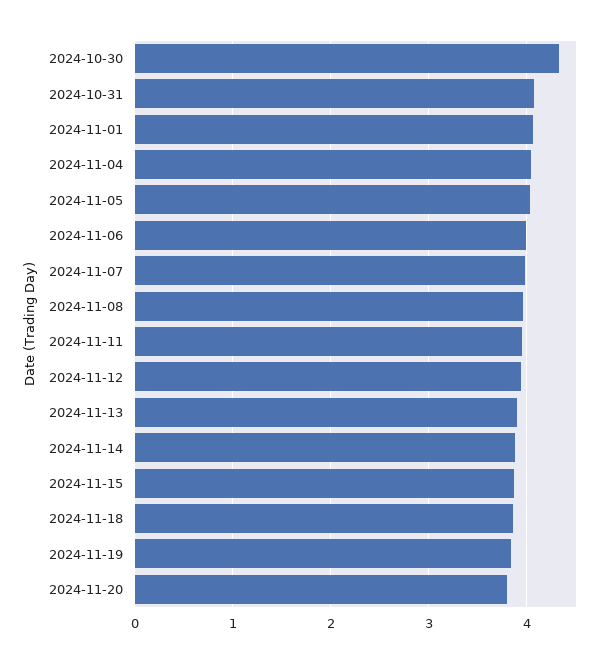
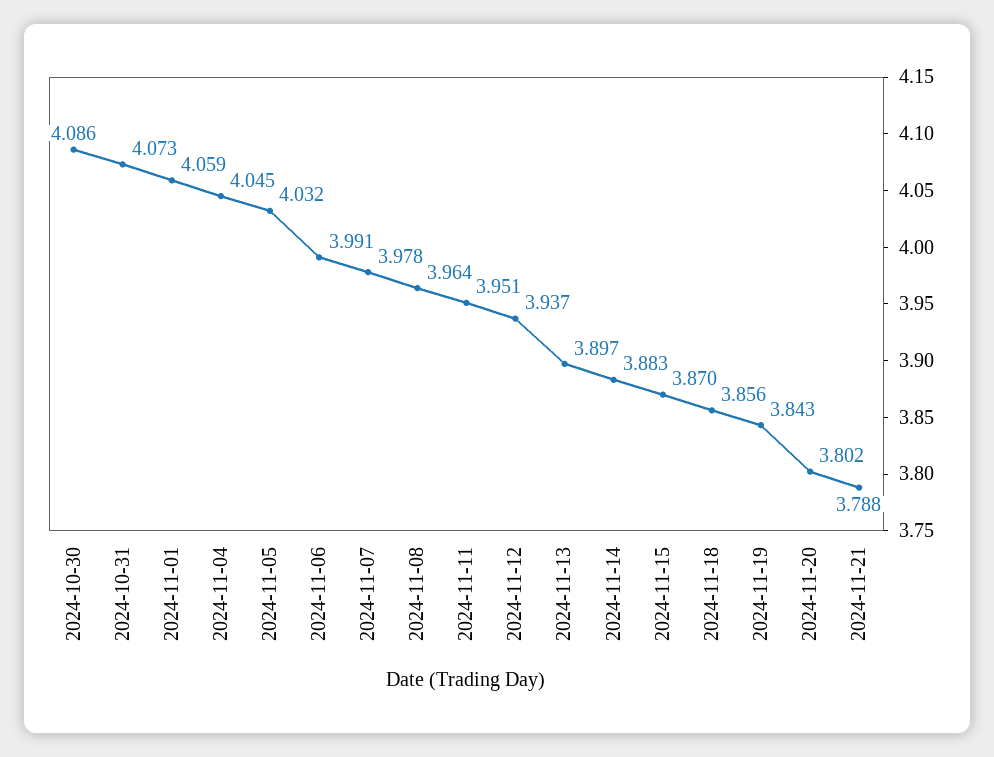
2024-10-30: 4.3 -> 4.086
2024-11-21: none -> 3.788

